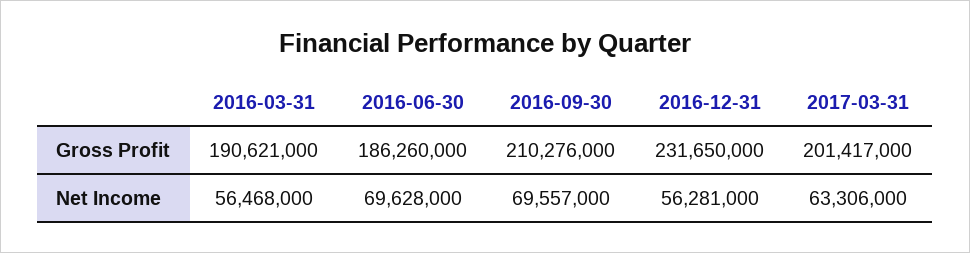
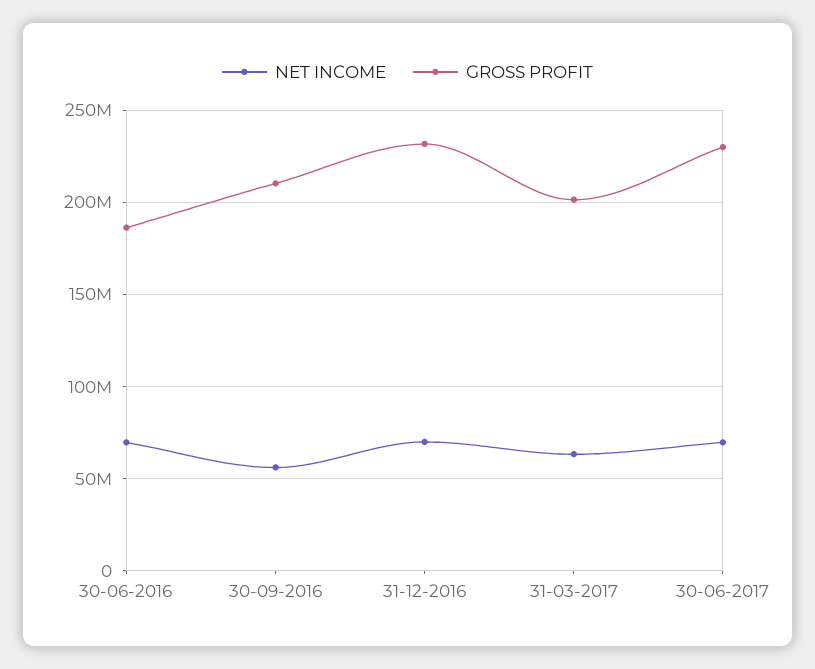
Gross Profit, 2016-03-31: 190621000 -> none
Net Income, 2016-03-31: 56468000 -> none
Net Income, 2016-09-30: 69557000 -> 55000000
Net Income, 2016-12-31: 56281000 -> 70000000
Net Income, 30-06-2017: none -> 70000000
Gross Profit, 30-06-2017: none -> 230000000

